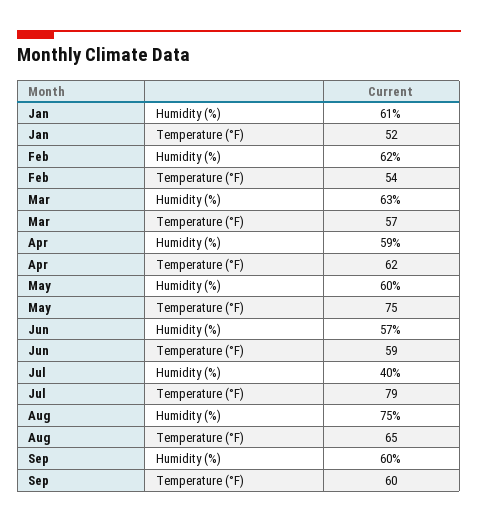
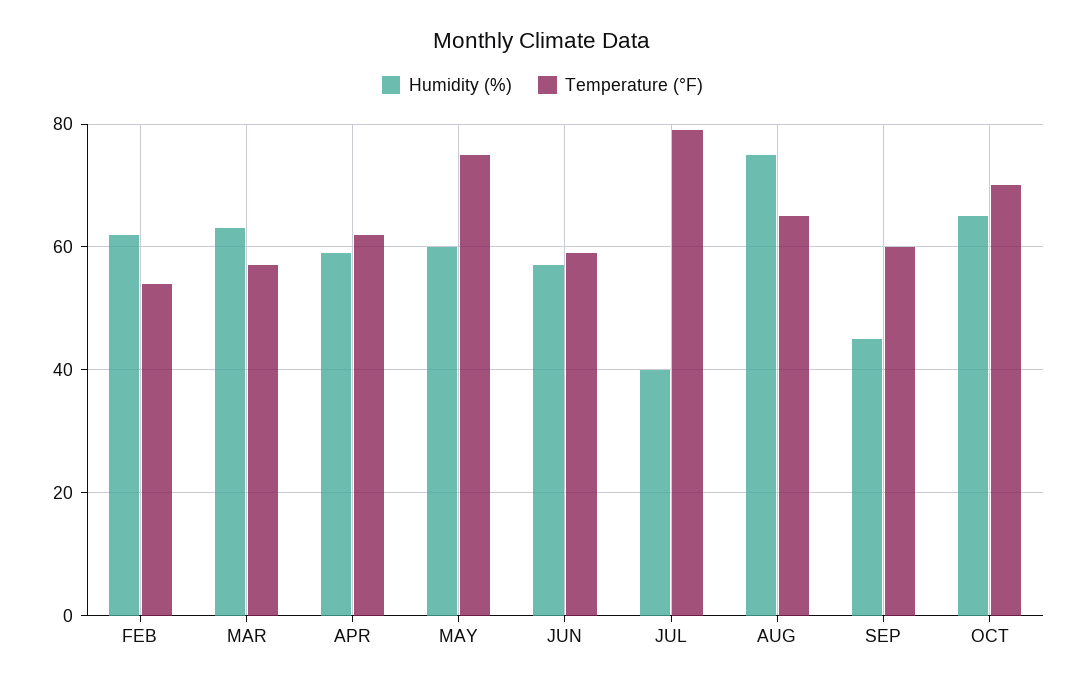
Humidity (%), Jan: 61 -> none
Temperature (°F), Jan: 52 -> none
Humidity (%), Sep: 60 -> 45
Humidity (%), OCT: none -> 65
Temperature (°F), OCT: none -> 70

